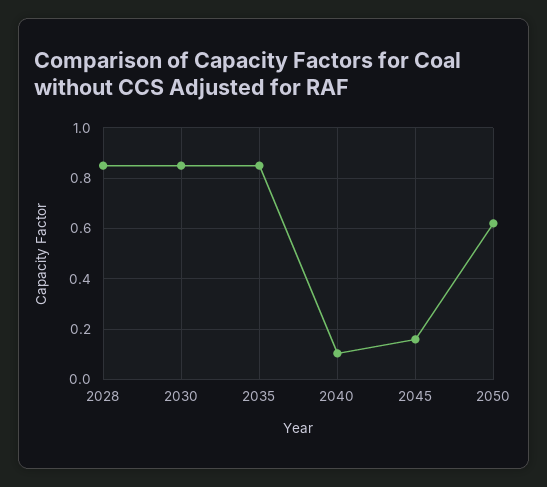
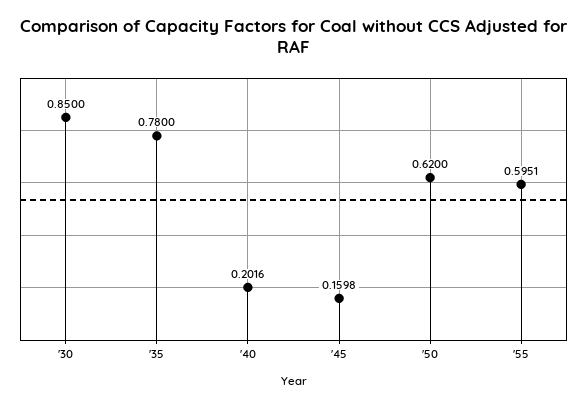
2028: 0.85 -> none
2035: 0.85 -> 0.78
2040: 0.1 -> 0.2016
'55: none -> 0.5951

